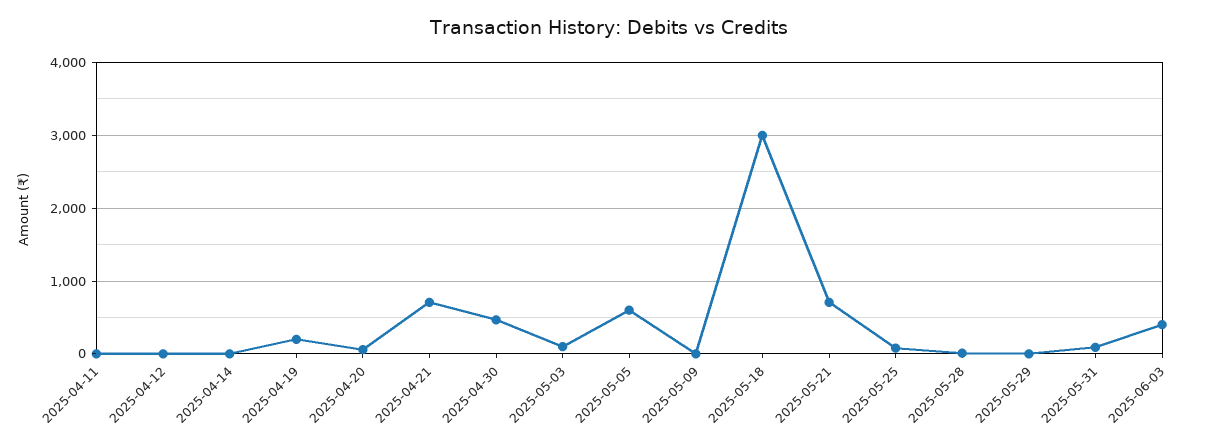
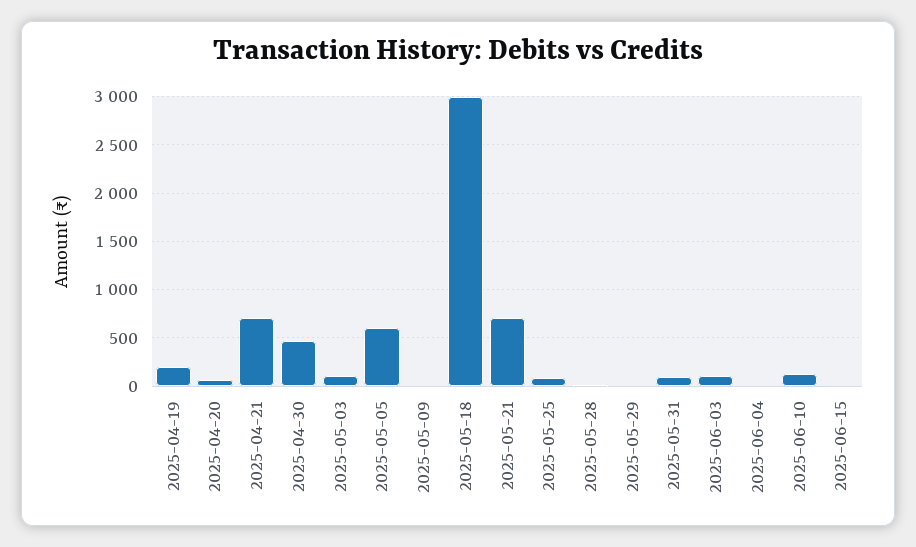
2025-04-11: 0 -> none
2025-04-12: 0 -> none
2025-04-14: 0 -> none
2025-06-03: 400 -> 100
2025-06-04: none -> 0
2025-06-10: none -> 100
2025-06-15: none -> 0

